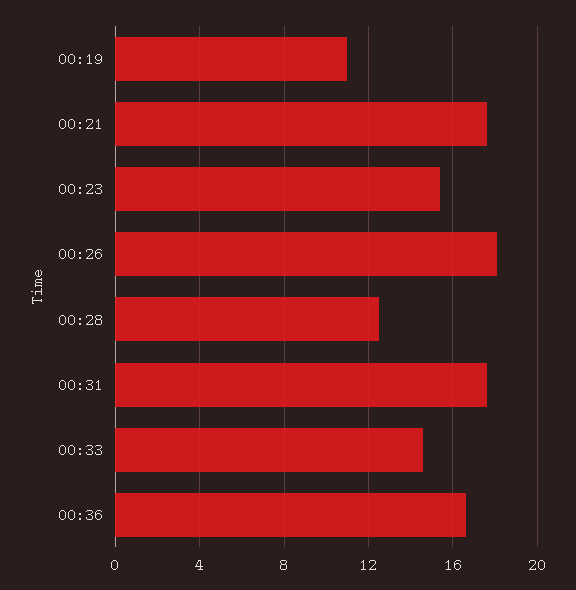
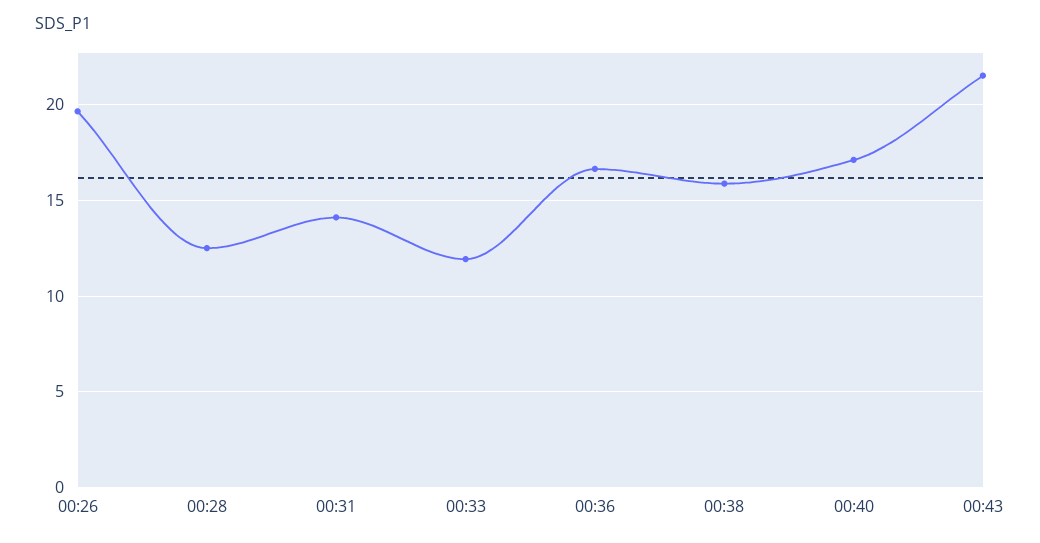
00:19: 11 -> none
00:21: 17.5 -> none
00:23: 15.5 -> none
00:26: 18 -> 19.5
00:31: 17.5 -> 14
00:33: 14.5 -> 12
00:38: none -> 16
00:40: none -> 17
00:43: none -> 21.5

